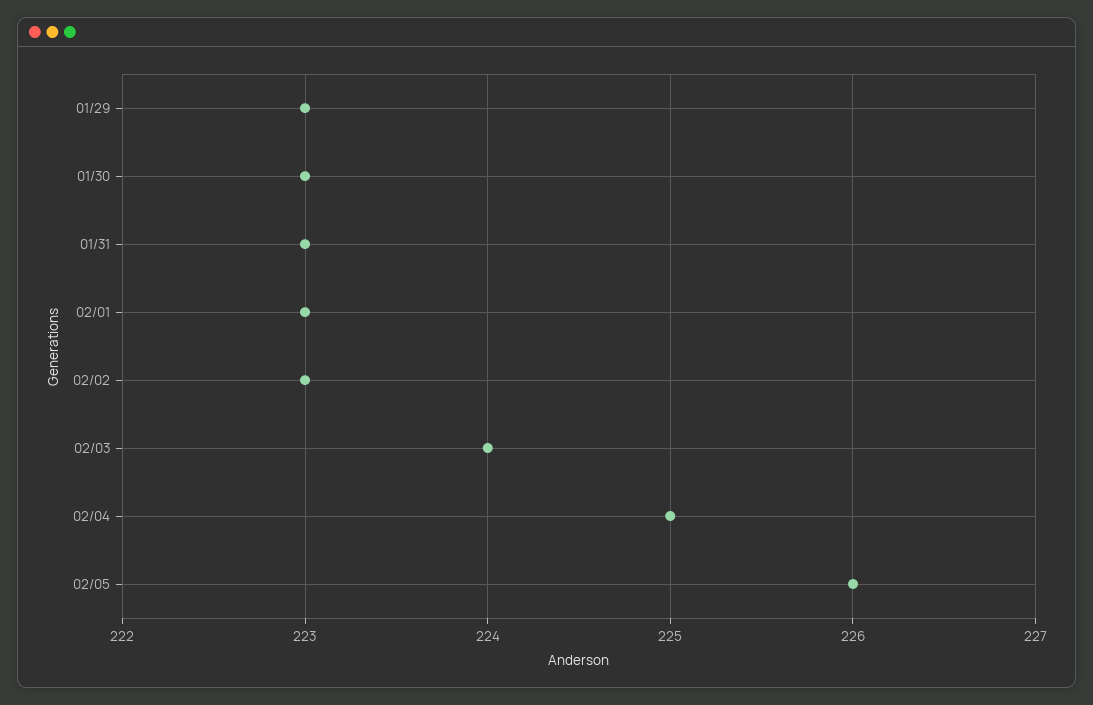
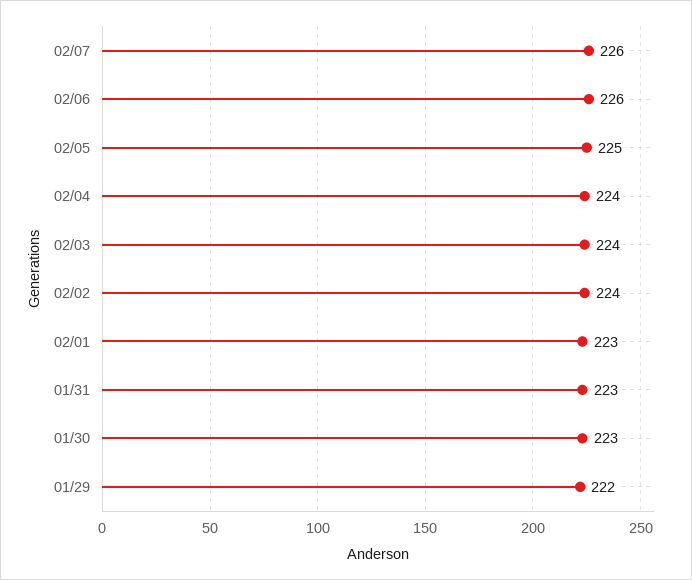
01/29: 223 -> 222
02/02: 223 -> 224
02/04: 225 -> 224
02/05: 226 -> 225
02/07: none -> 226
02/06: none -> 226

